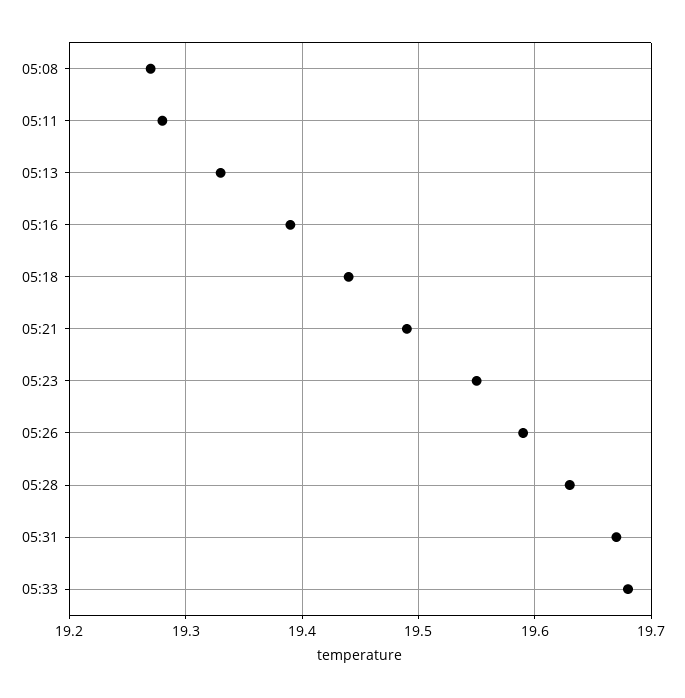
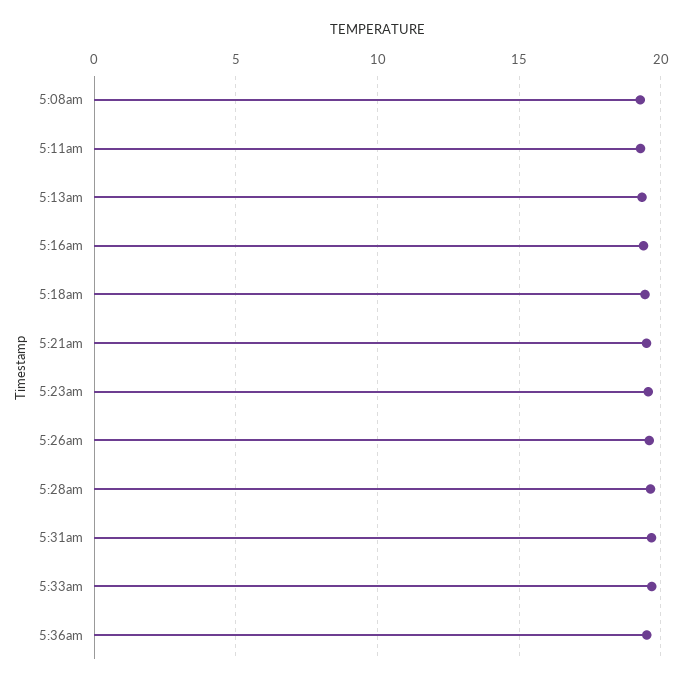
5:36am: none -> 19.5

